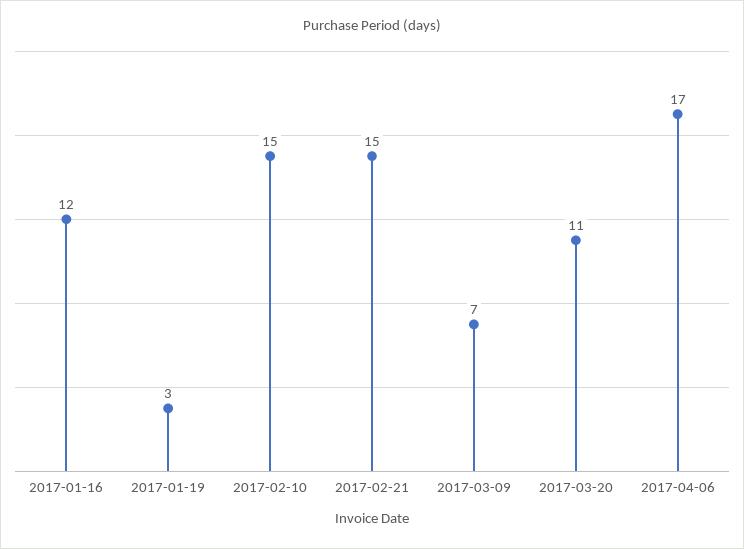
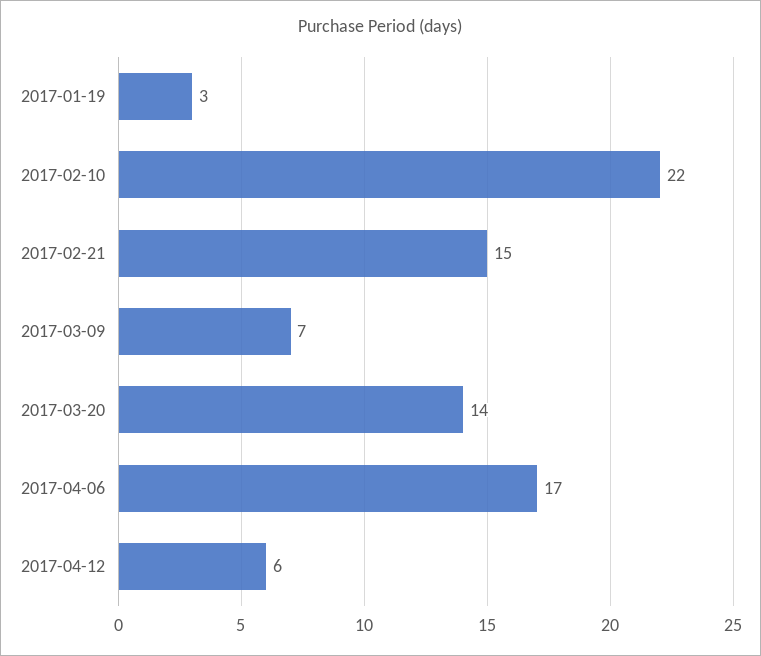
2017-01-16: 12 -> none
2017-02-10: 15 -> 22
2017-03-20: 11 -> 14
2017-04-12: none -> 6

